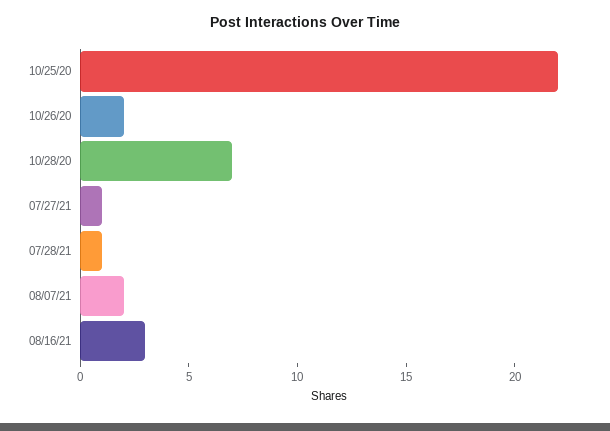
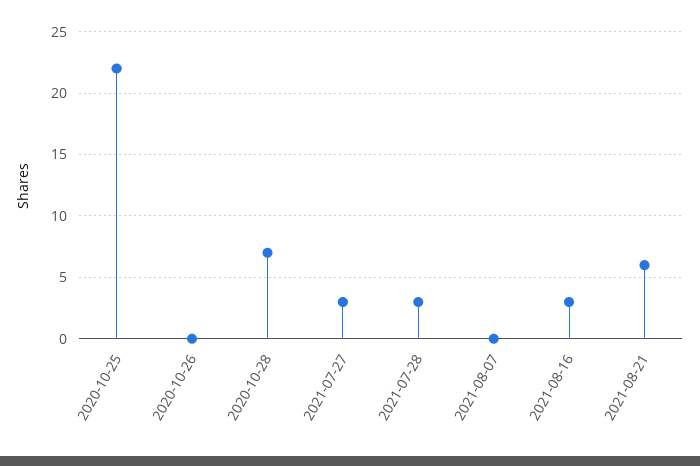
10/26/20: 2 -> 0
07/27/21: 1 -> 3
07/28/21: 1 -> 3
08/07/21: 2 -> 0
2021-08-21: none -> 6

